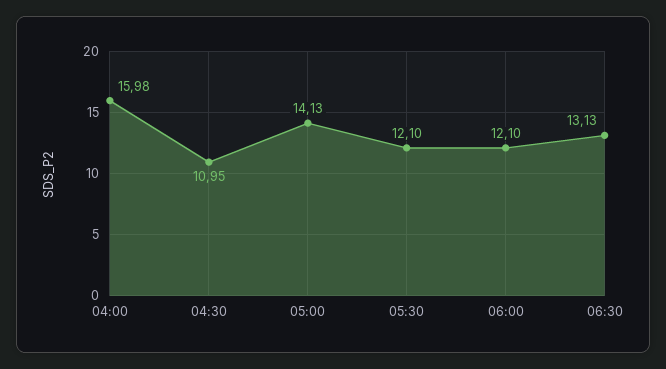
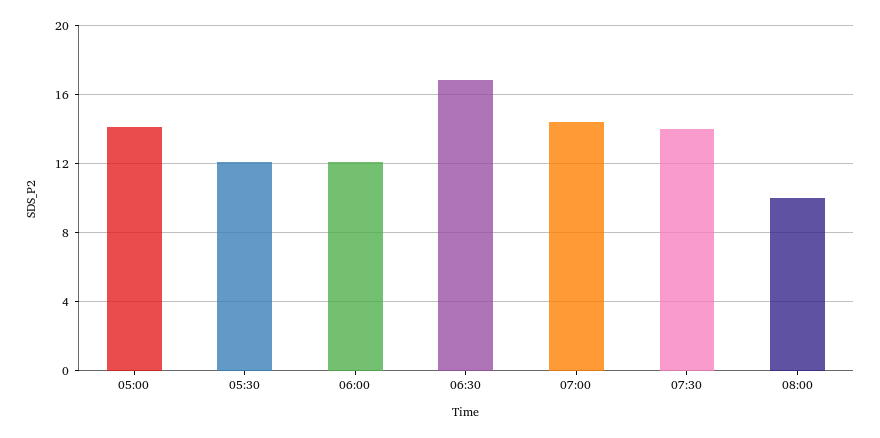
04:00: 15.98 -> none
04:30: 10.95 -> none
06:30: 13.13 -> 17
07:00: none -> 14.5
07:30: none -> 14
08:00: none -> 10

